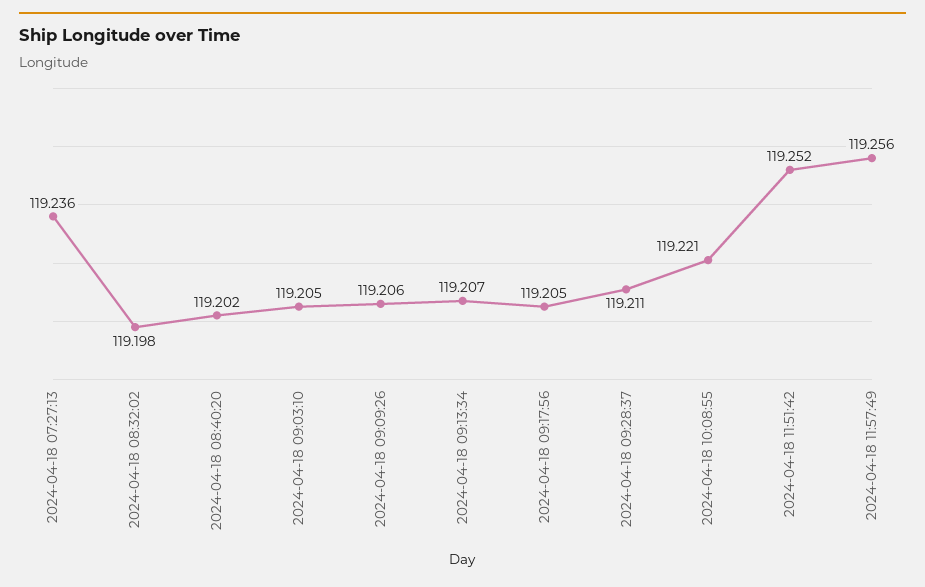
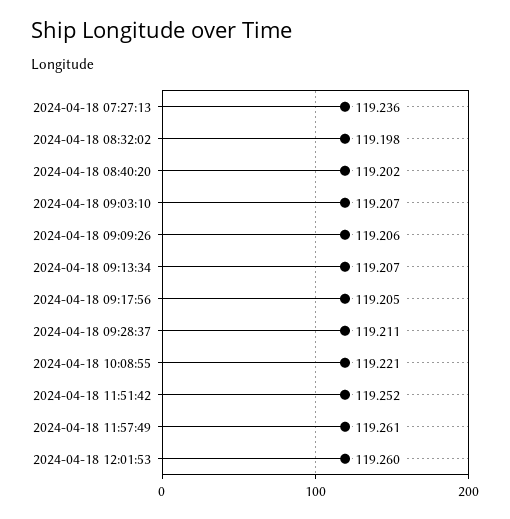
2024-04-18 09:03:10: 119.205 -> 119.207
2024-04-18 11:57:49: 119.256 -> 119.261
2024-04-18 12:01:53: none -> 119.26

